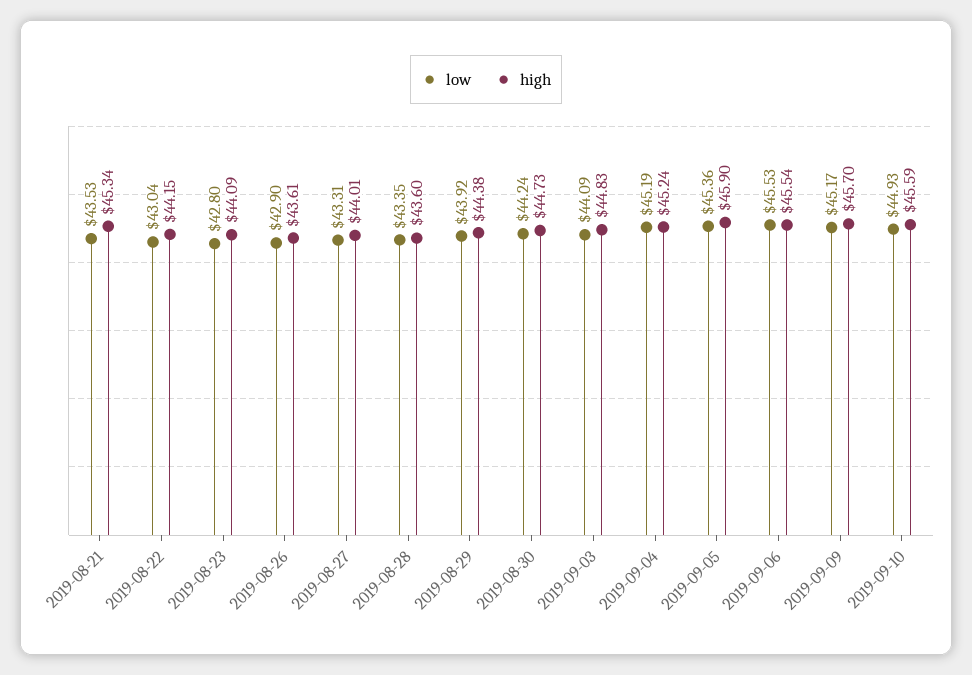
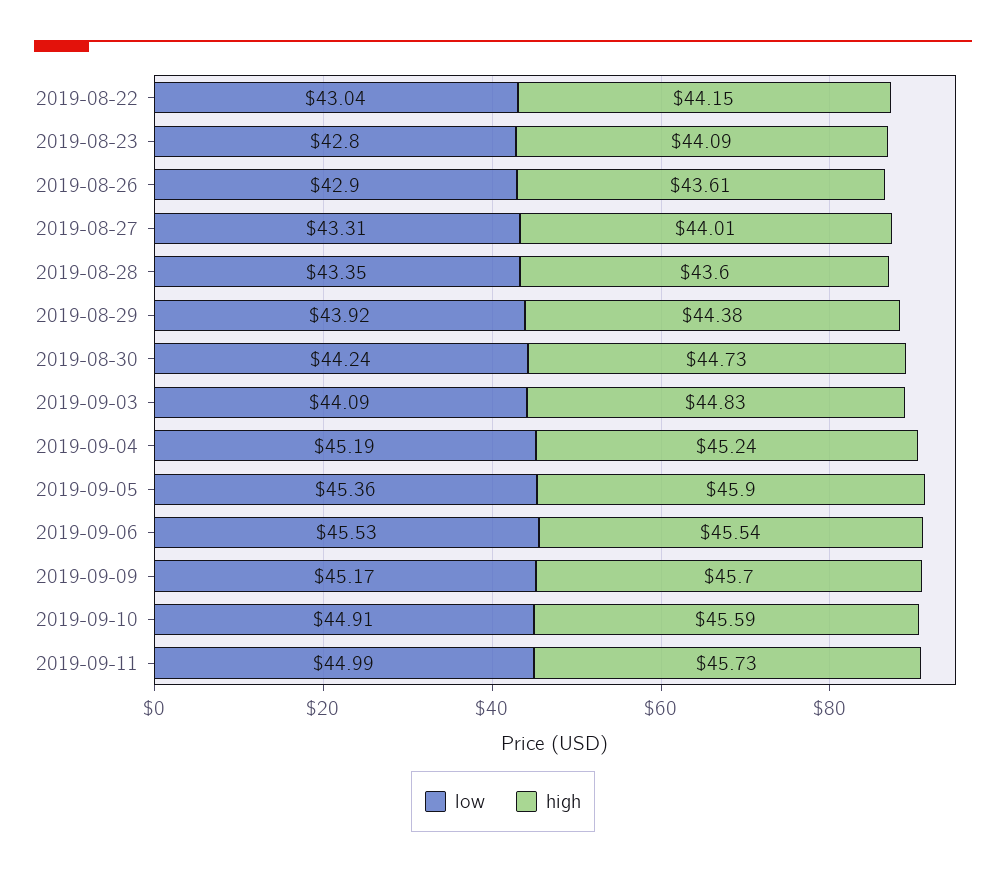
low, 2019-08-21: 43.53 -> none
high, 2019-08-21: 45.34 -> none
low, 2019-09-10: 44.93 -> 44.91
low, 2019-09-11: none -> 44.99
high, 2019-09-11: none -> 45.73

